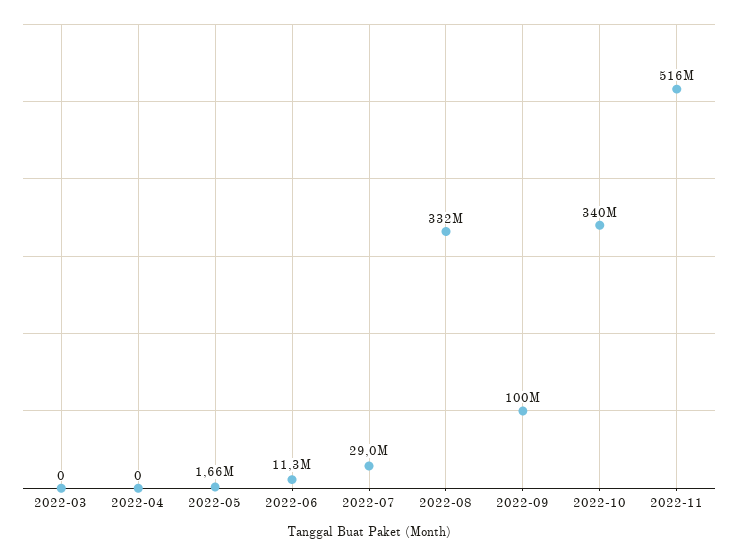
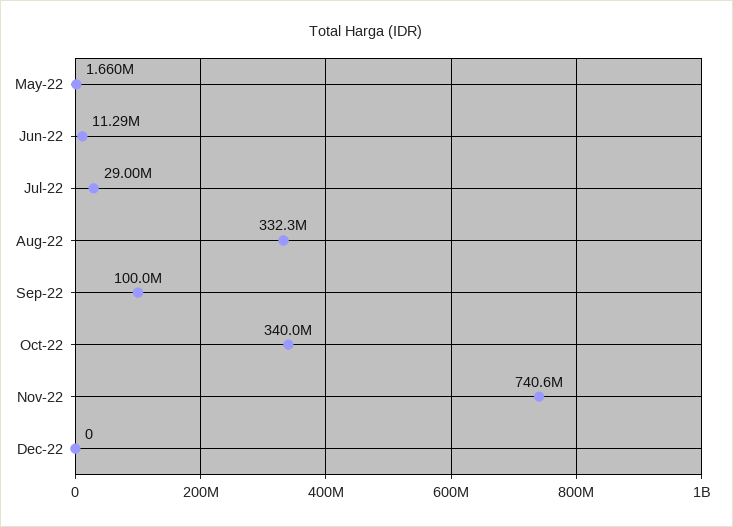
2022-03: 0 -> none
2022-04: 0 -> none
2022-11: 516000000 -> 740600000
Dec-22: none -> 0

